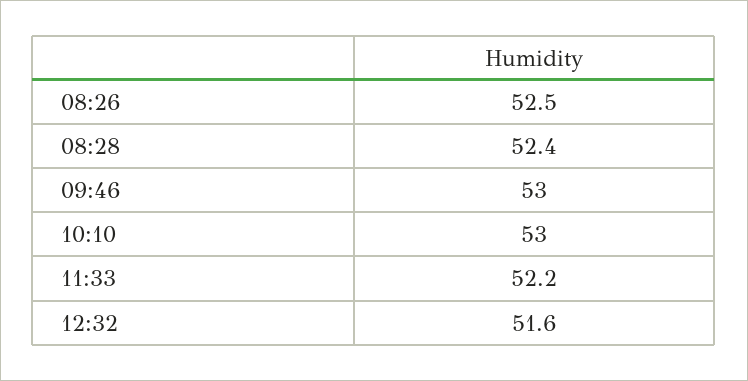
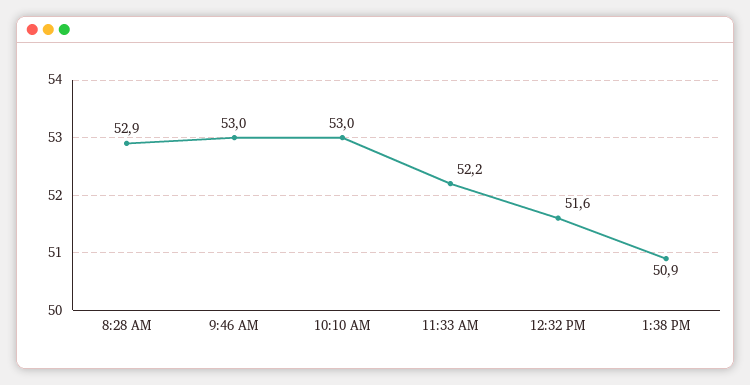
08:26: 52.5 -> none
08:28: 52.4 -> 52.9
1:38 PM: none -> 50.9

